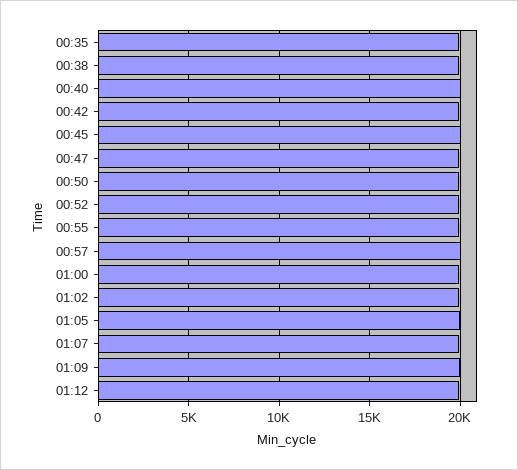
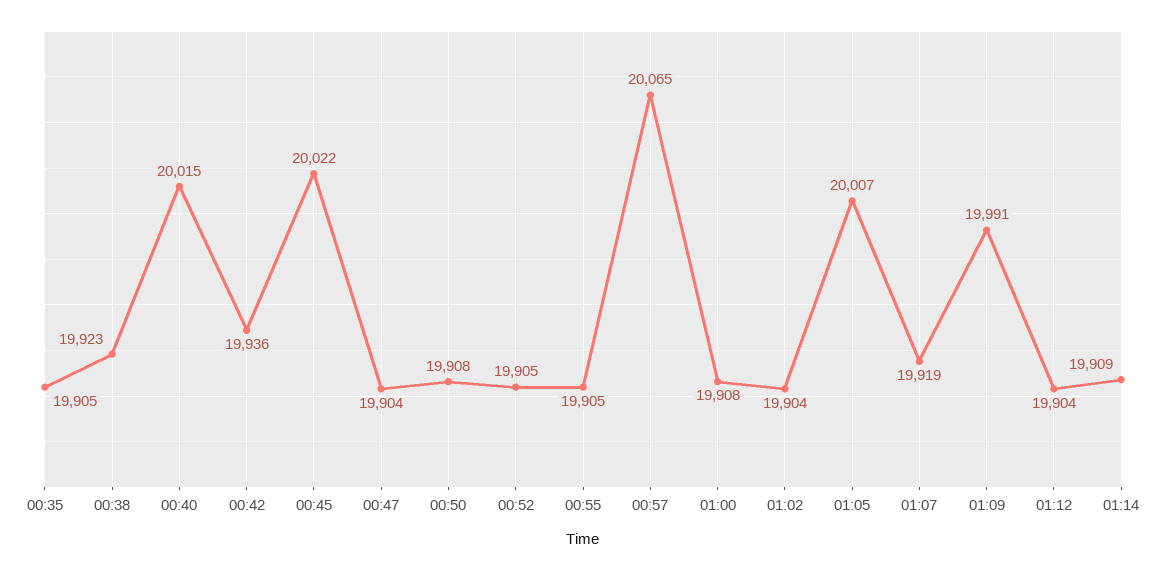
01:14: none -> 19909

